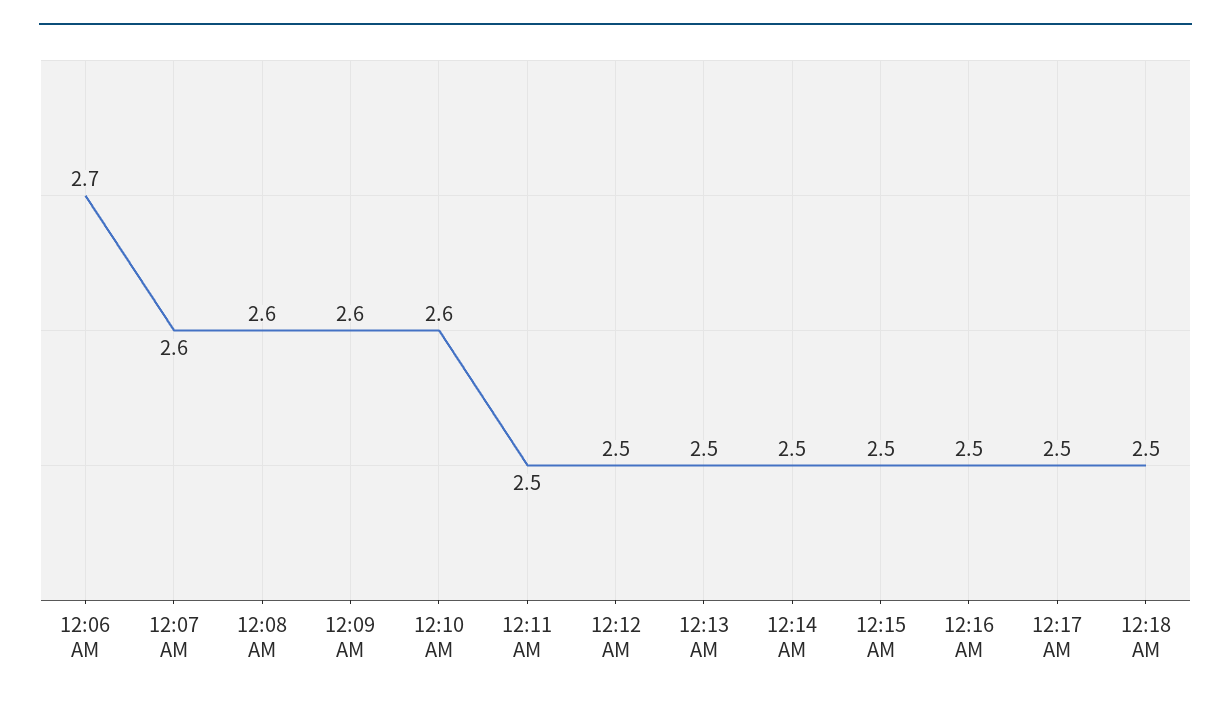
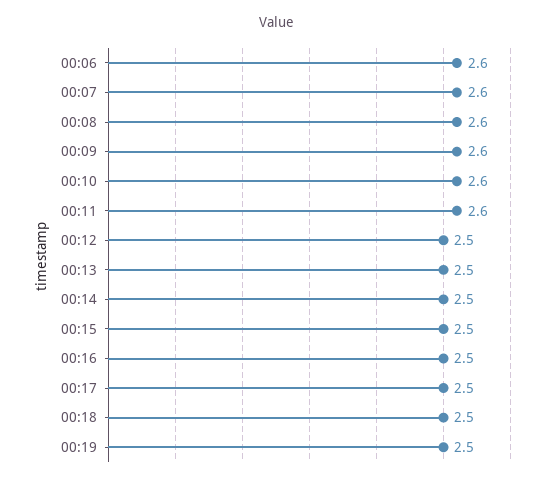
12:06 AM: 2.7 -> 2.6
12:11 AM: 2.5 -> 2.6
00:19: none -> 2.5

